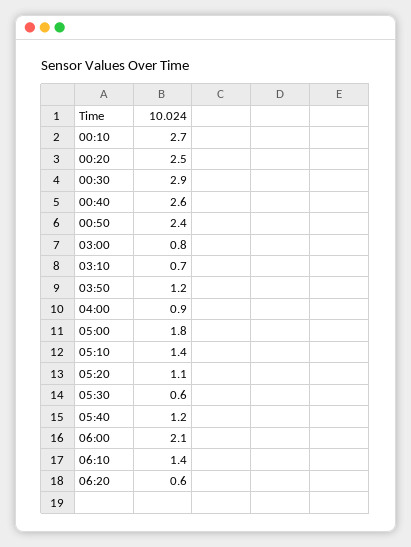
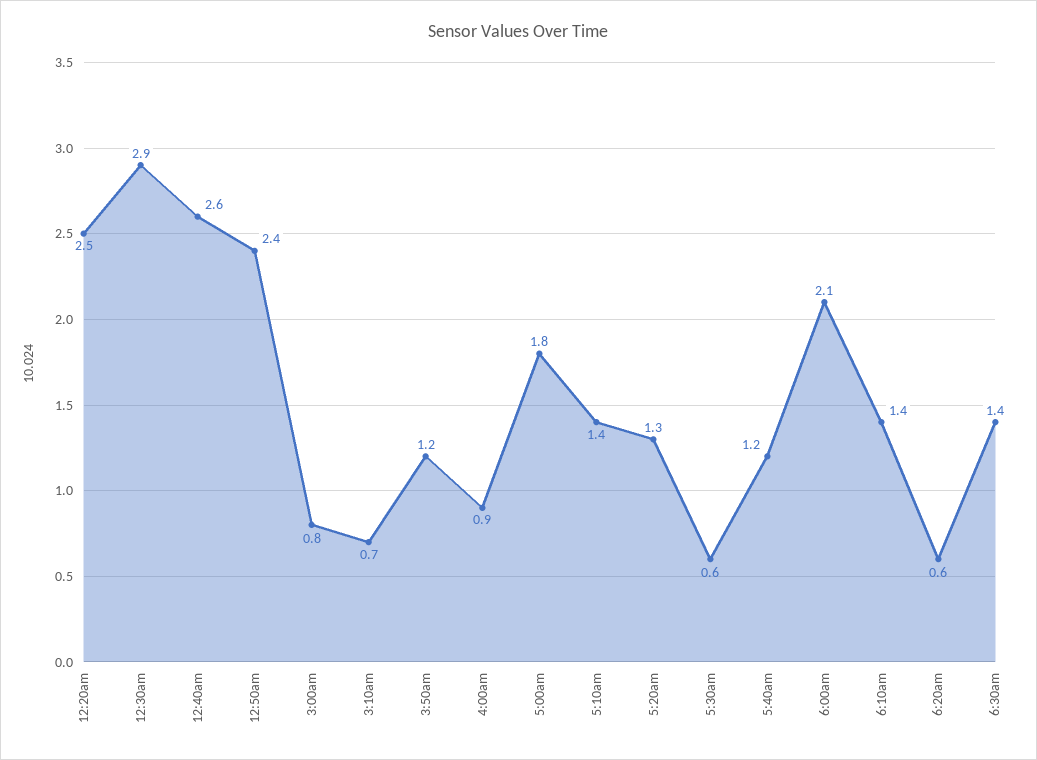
00:10: 2.7 -> none
05:20: 1.1 -> 1.3
6:30am: none -> 1.4

